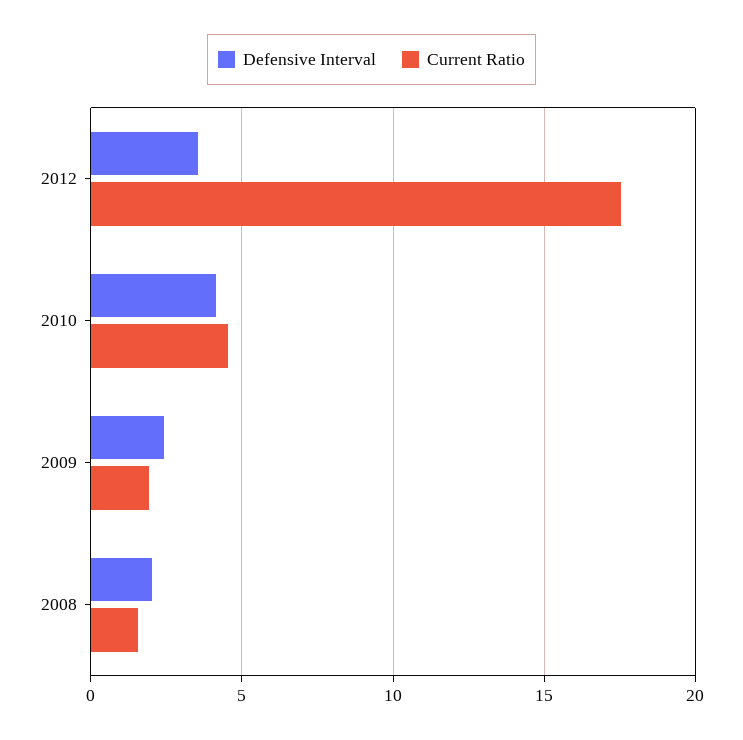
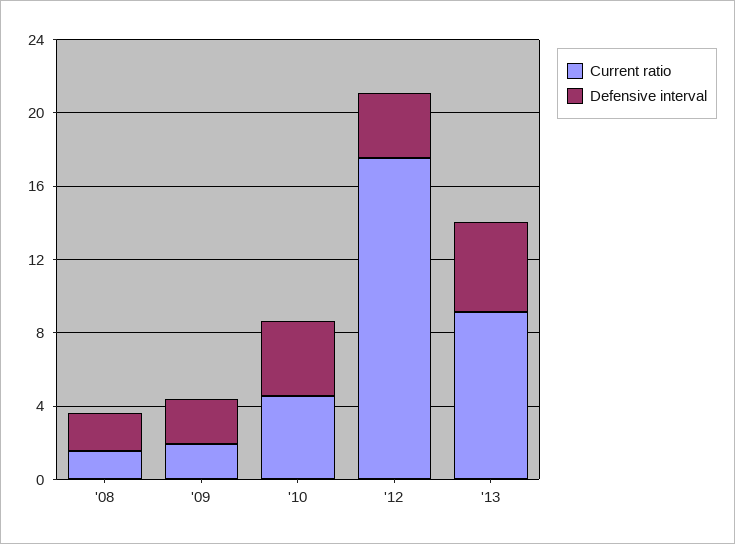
Current Ratio, '13: none -> 9
Defensive Interval, '13: none -> 5

